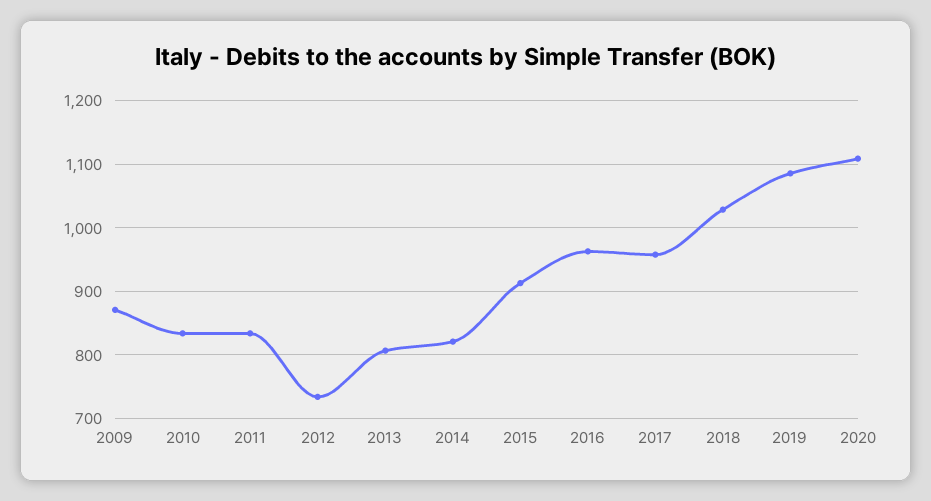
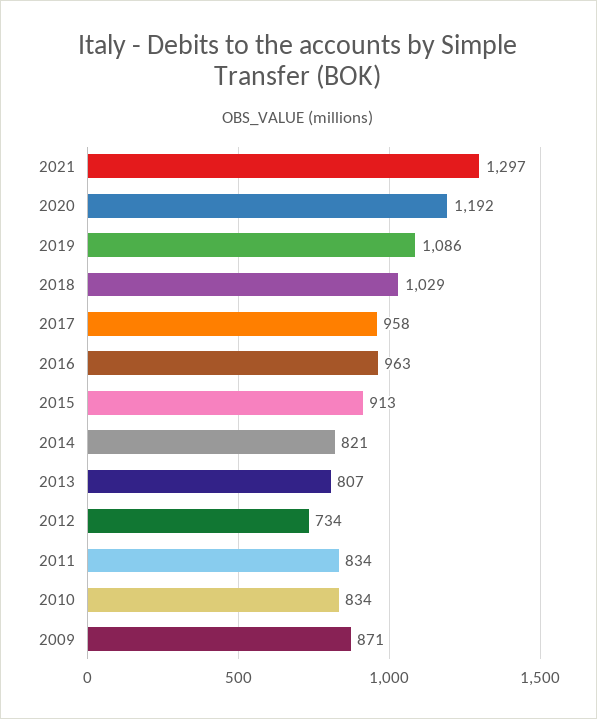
2020: 1110 -> 1192
2021: none -> 1297

